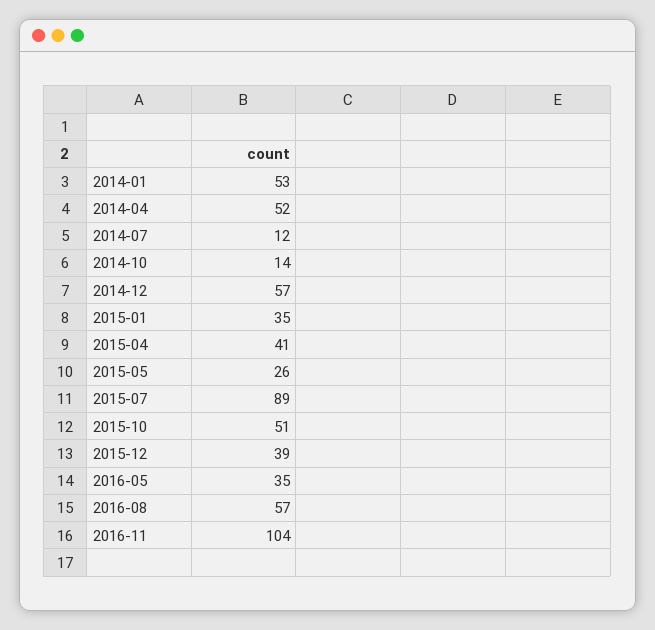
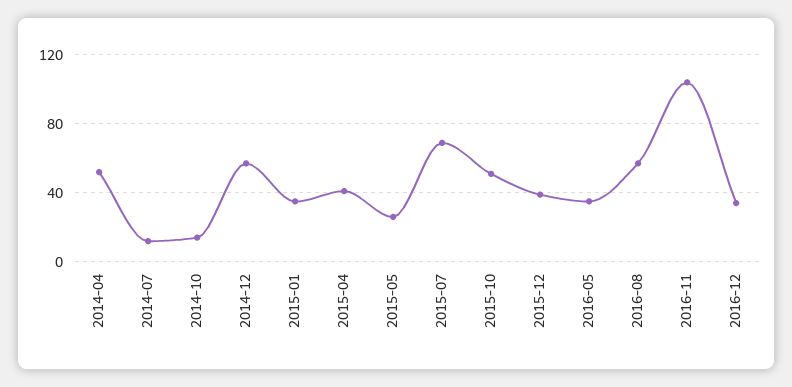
2014-01: 53 -> none
2015-07: 89 -> 70
2016-12: none -> 35

